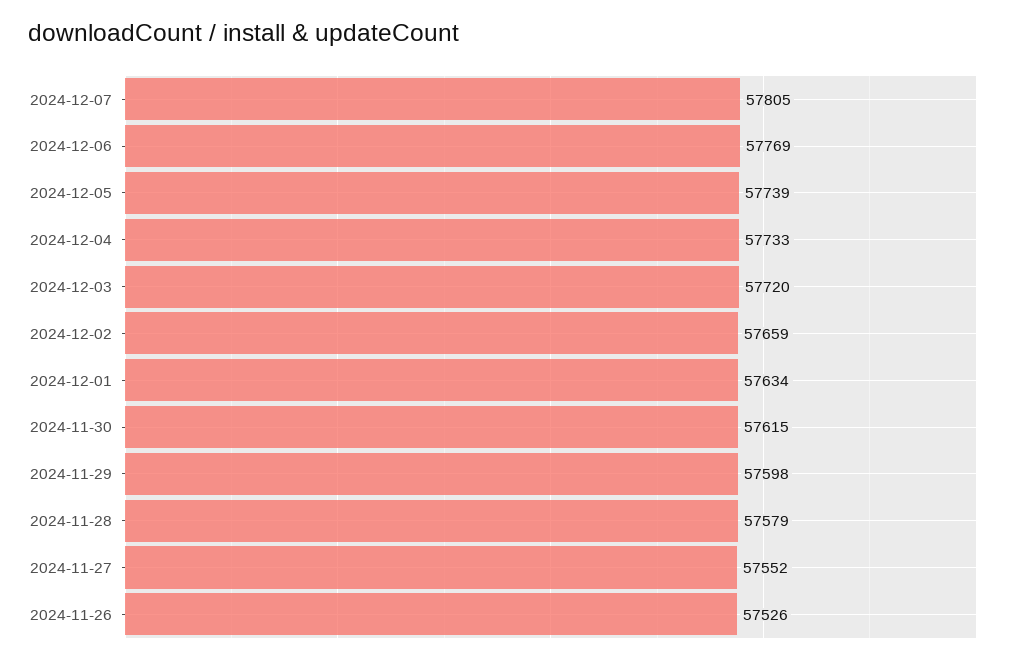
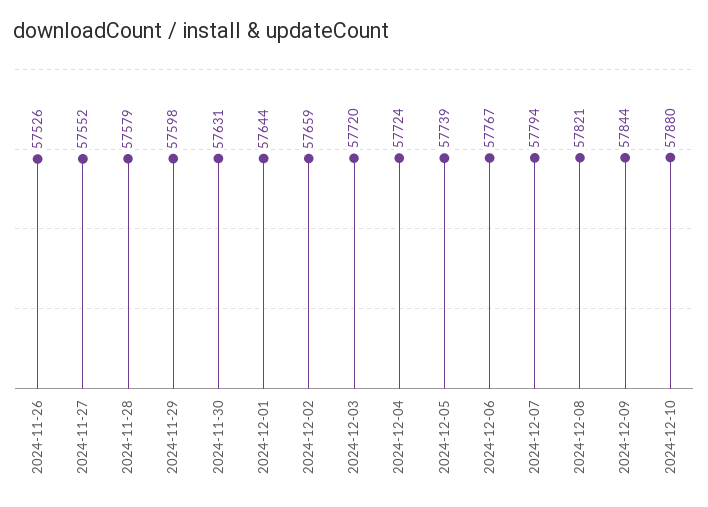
2024-12-07: 57805 -> 57794
2024-12-06: 57769 -> 57767
2024-12-04: 57733 -> 57724
2024-12-01: 57634 -> 57644
2024-11-30: 57615 -> 57631
2024-12-08: none -> 57821
2024-12-09: none -> 57844
2024-12-10: none -> 57880

